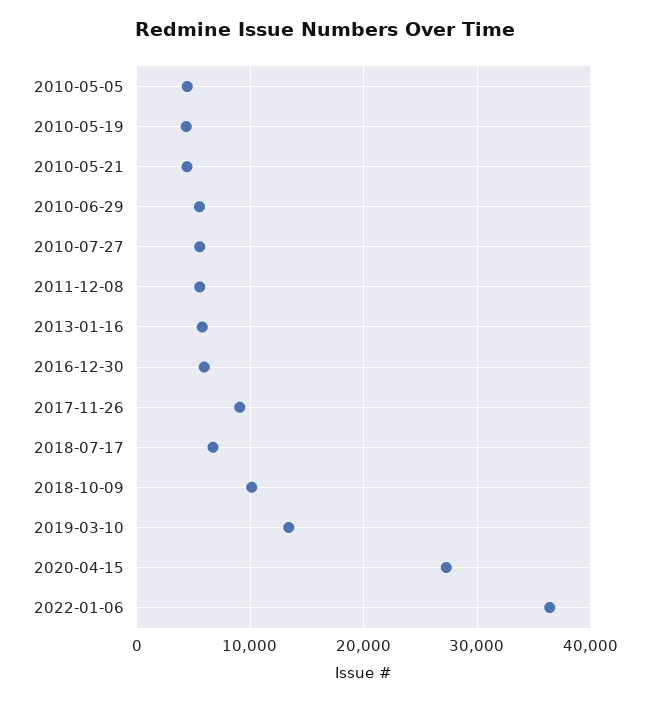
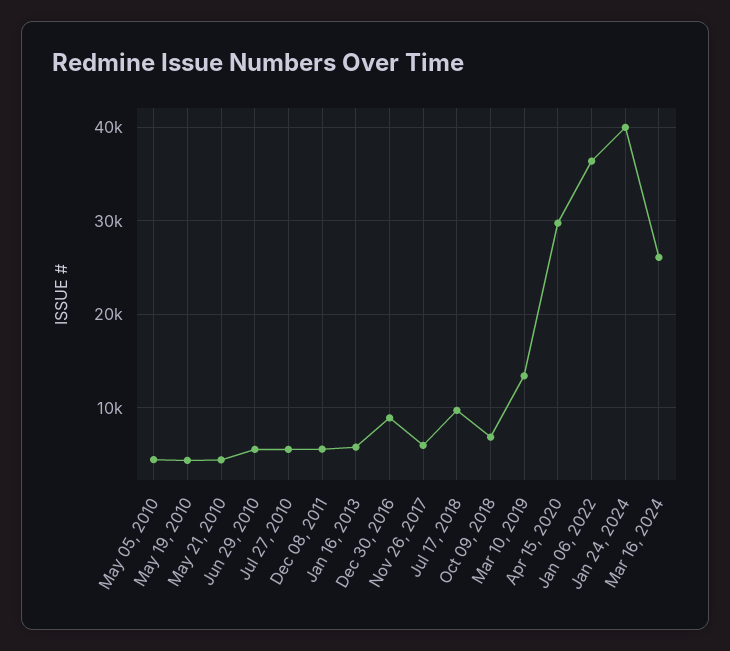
2016-12-30: 6000 -> 9000
2017-11-26: 9000 -> 6000
2018-07-17: 7000 -> 10000
2018-10-09: 10000 -> 7000
2020-04-15: 27000 -> 30000
Jan 24, 2024: none -> 40000
Mar 16, 2024: none -> 26000

